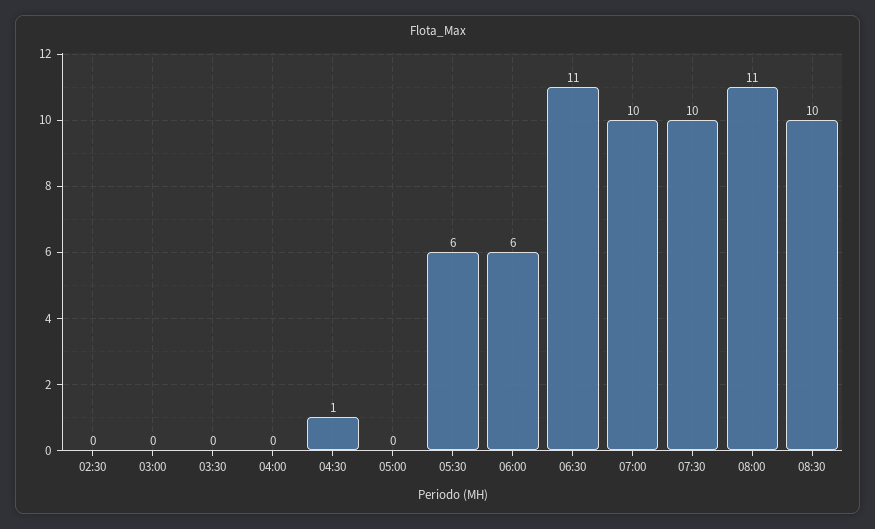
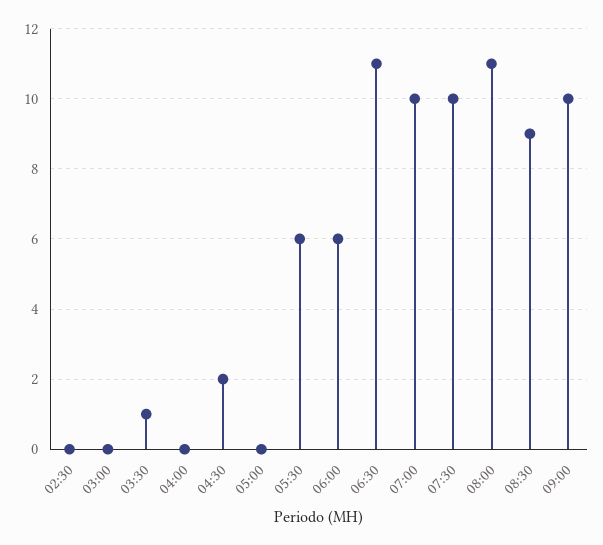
03:30: 0 -> 1
04:30: 1 -> 2
08:30: 10 -> 9
09:00: none -> 10

